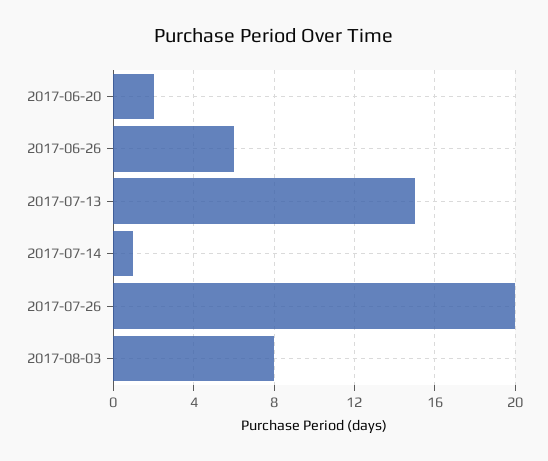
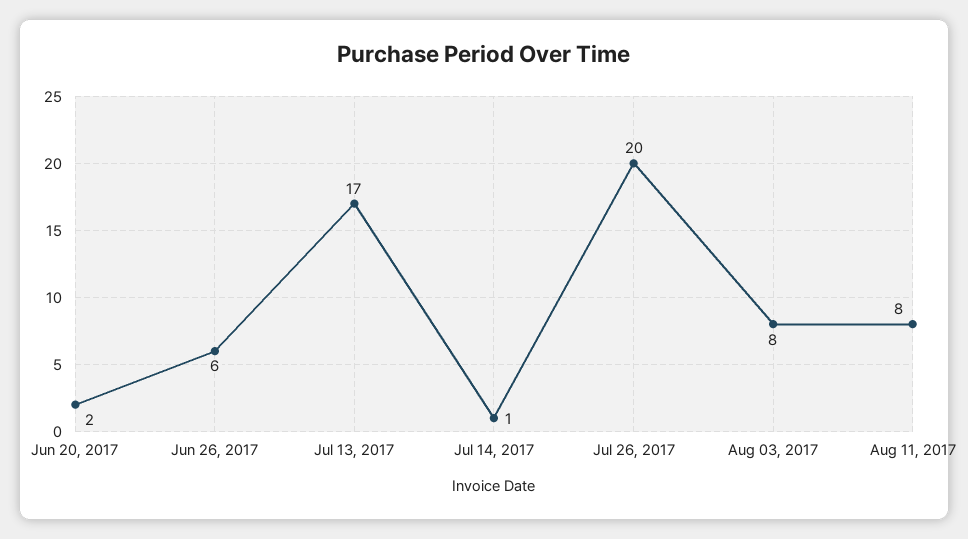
2017-07-13: 15 -> 17
Aug 11, 2017: none -> 8

